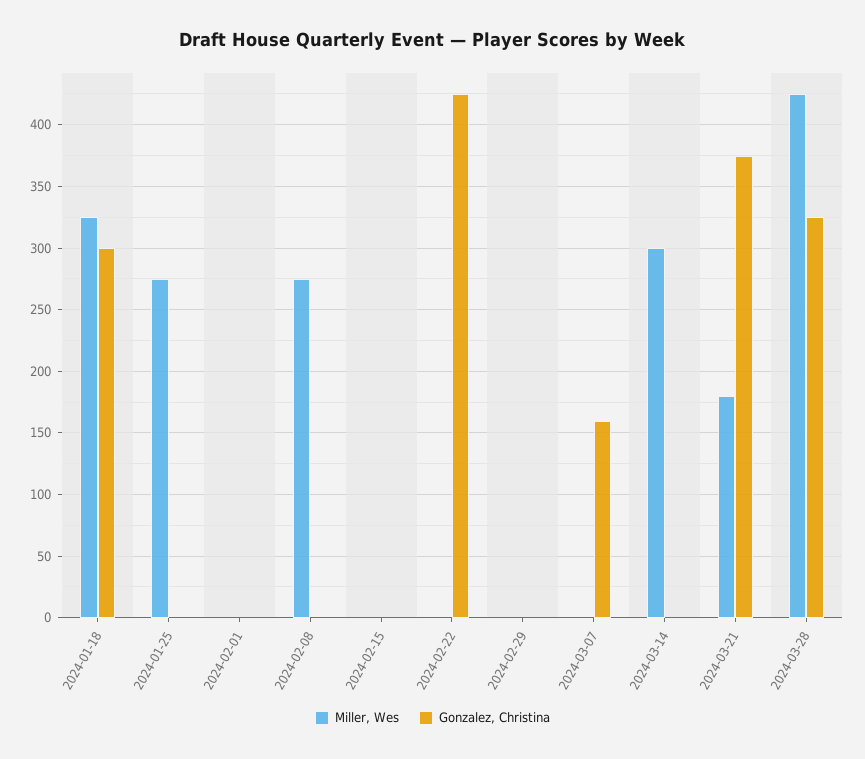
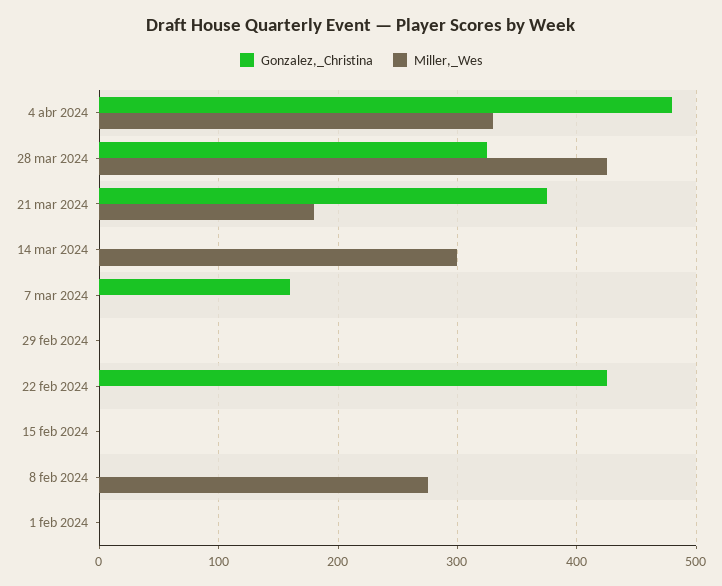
Miller, Wes, 2024-01-18: 325 -> none
Gonzalez, Christina, 2024-01-18: 300 -> none
Miller, Wes, 2024-01-25: 275 -> none
Gonzalez, Christina, 2024-01-25: 0 -> none
Gonzalez, Christina, 4 abr 2024: none -> 480
Miller, Wes, 4 abr 2024: none -> 330

